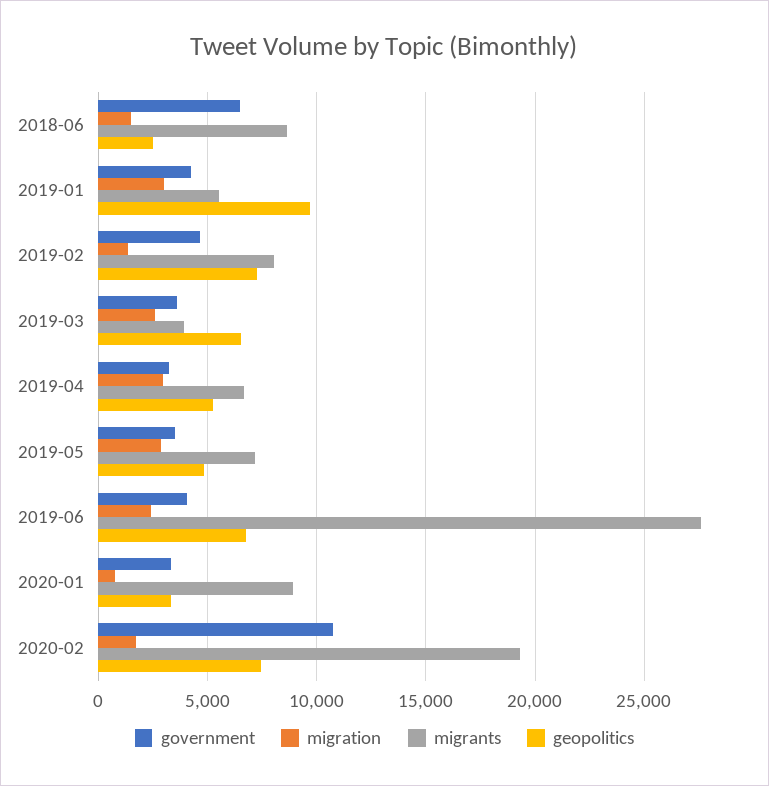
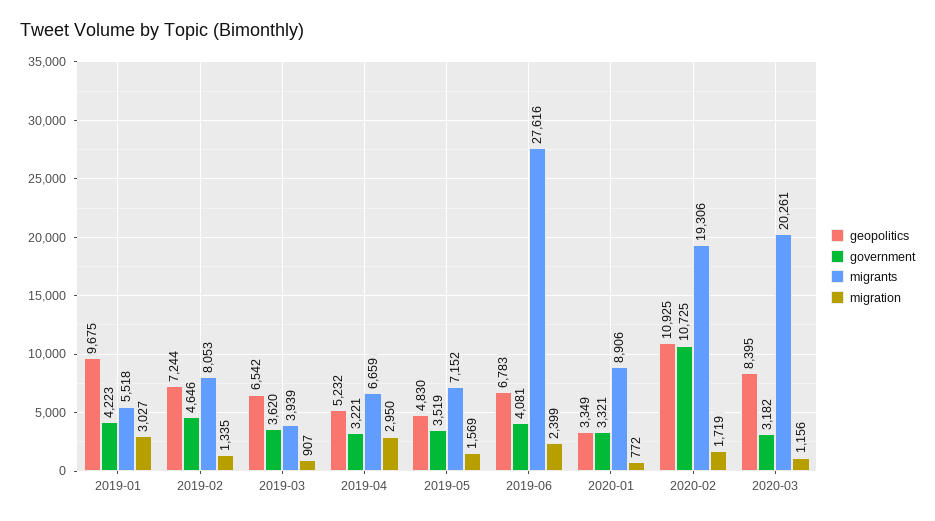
government, 2018-06: 6500 -> none
migration, 2018-06: 1500 -> none
migrants, 2018-06: 8500 -> none
geopolitics, 2018-06: 2500 -> none
migration, 2019-03: 2500 -> 907
migration, 2019-05: 3000 -> 1569
geopolitics, 2020-02: 7500 -> 10925
geopolitics, 2020-03: none -> 8395
government, 2020-03: none -> 3182
migrants, 2020-03: none -> 20261
migration, 2020-03: none -> 1156

